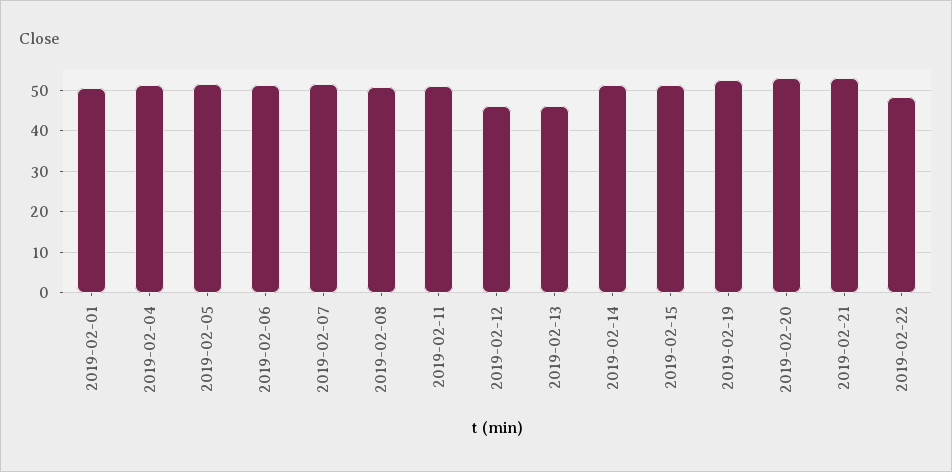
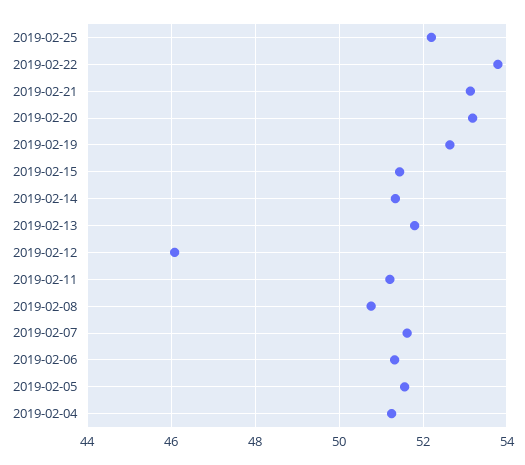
2019-02-01: 50 -> none
2019-02-13: 46 -> 51.8
2019-02-22: 48 -> 53.8
2019-02-25: none -> 52.2

